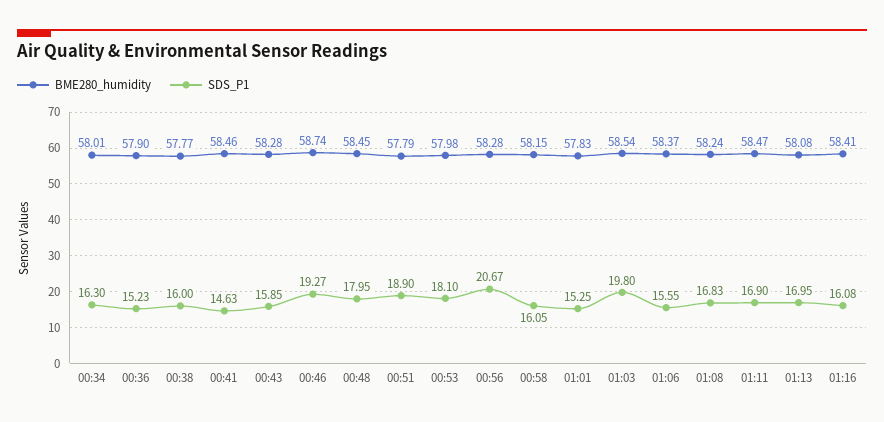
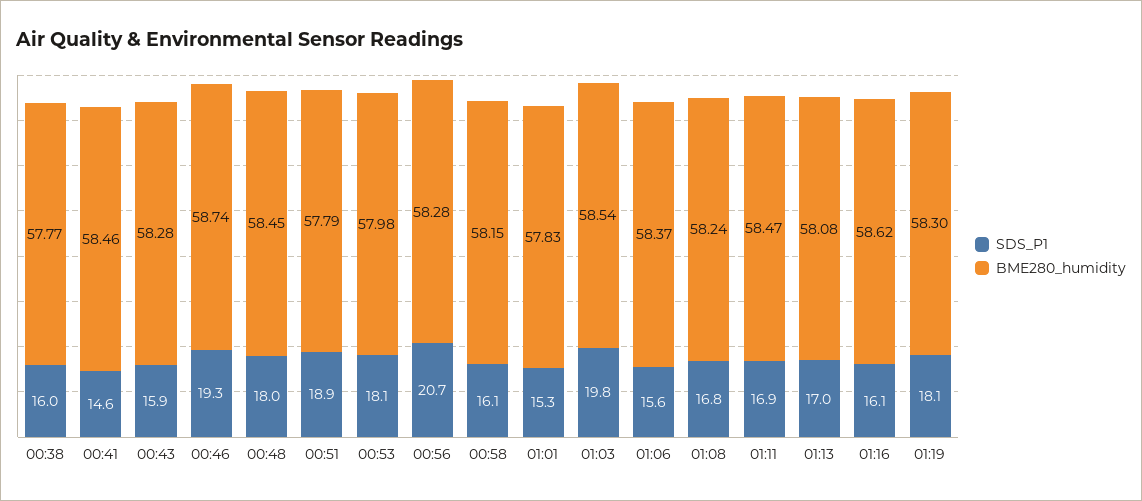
BME280_humidity, 00:34: 58.01 -> none
SDS_P1, 00:34: 16.3 -> none
BME280_humidity, 00:36: 57.9 -> none
SDS_P1, 00:36: 15.23 -> none
BME280_humidity, 01:16: 58.41 -> 58.62
SDS_P1, 01:19: none -> 18.1
BME280_humidity, 01:19: none -> 58.3

